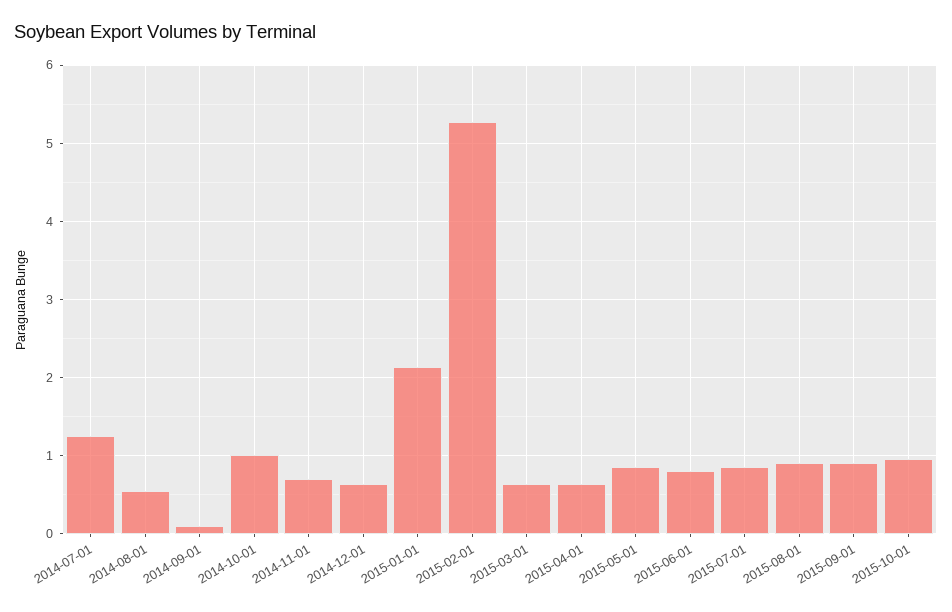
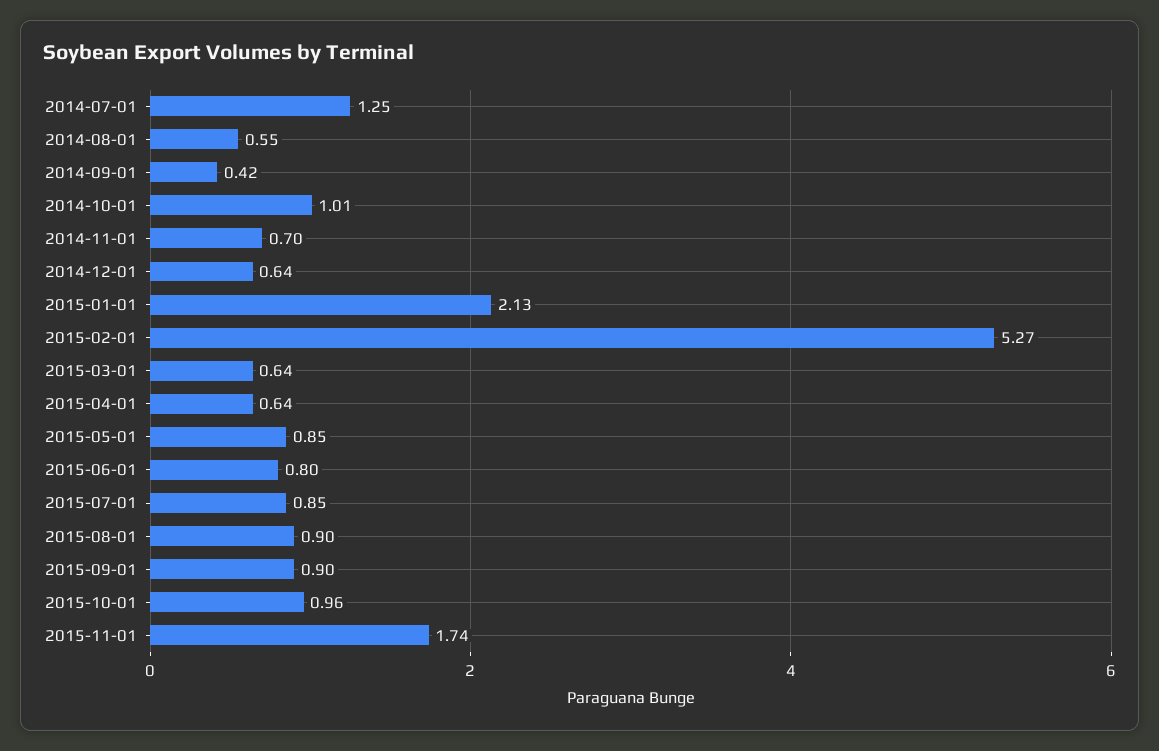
2014-09-01: 0.1 -> 0.42
2015-11-01: none -> 1.74

